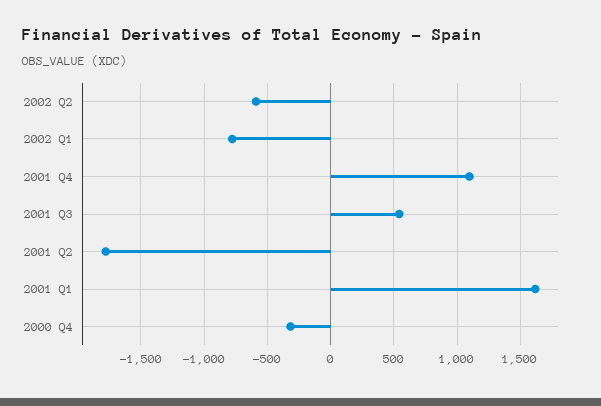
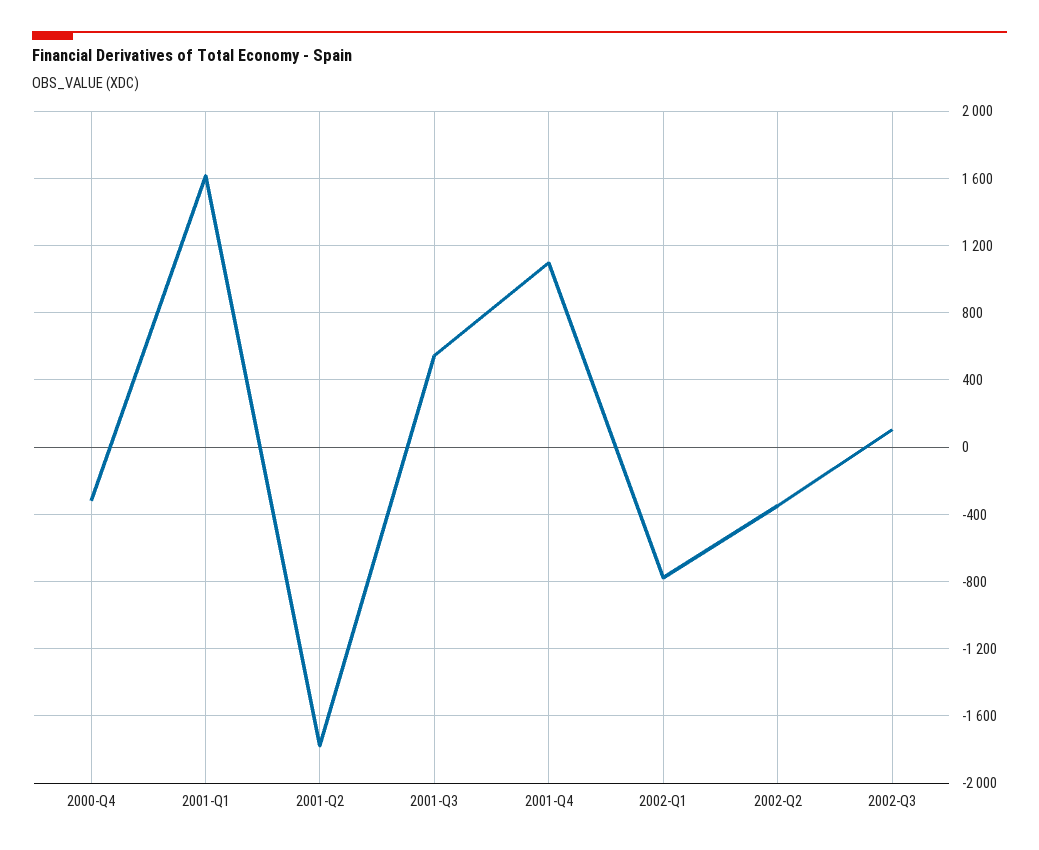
2002 Q2: -600 -> -350
2002-Q3: none -> 100

